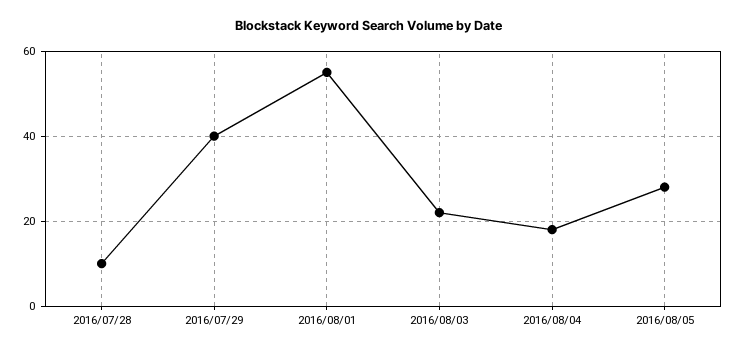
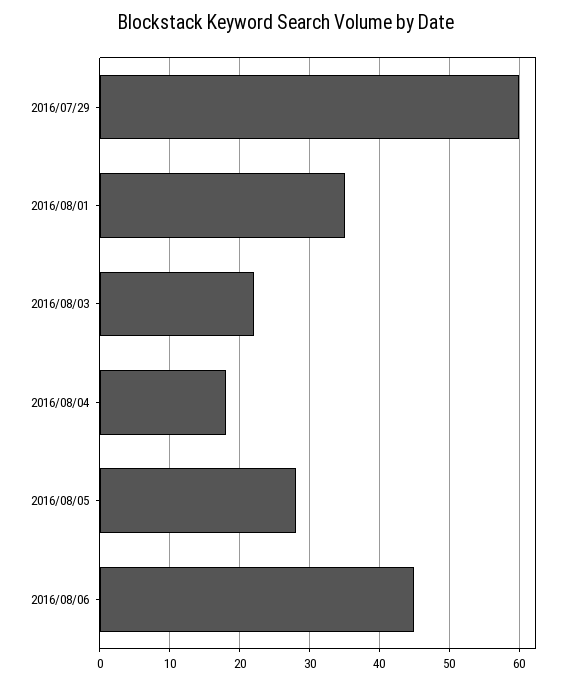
2016/07/28: 10 -> none
2016/07/29: 40 -> 60
2016/08/01: 55 -> 35
2016/08/06: none -> 45

